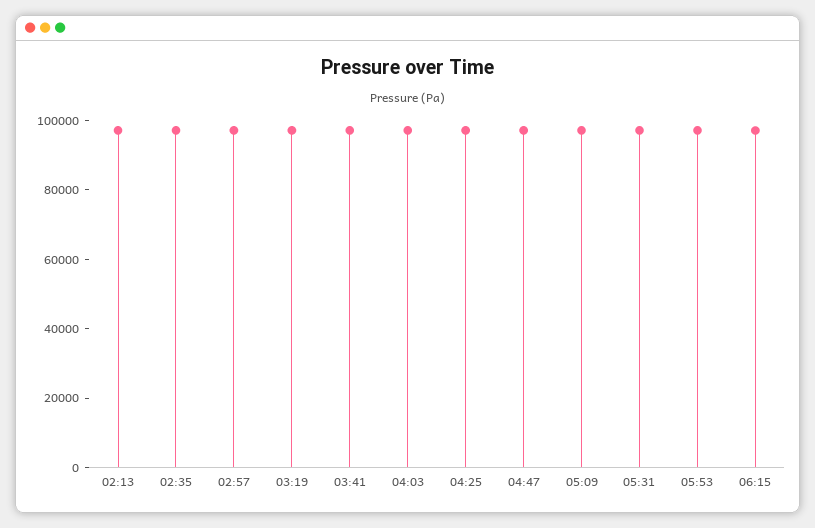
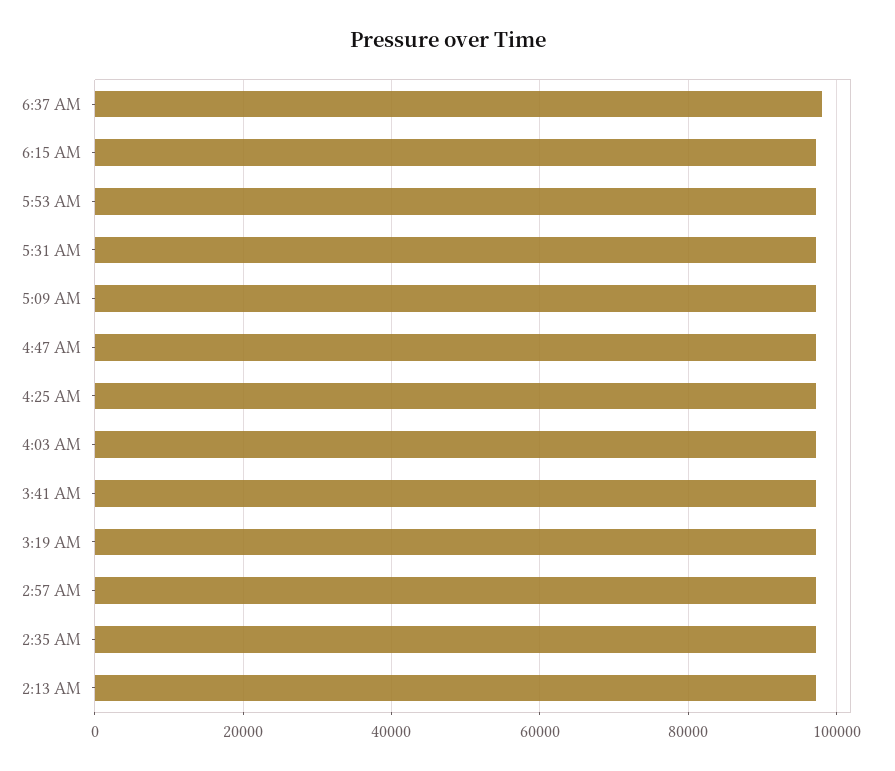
6:37 AM: none -> 98000

